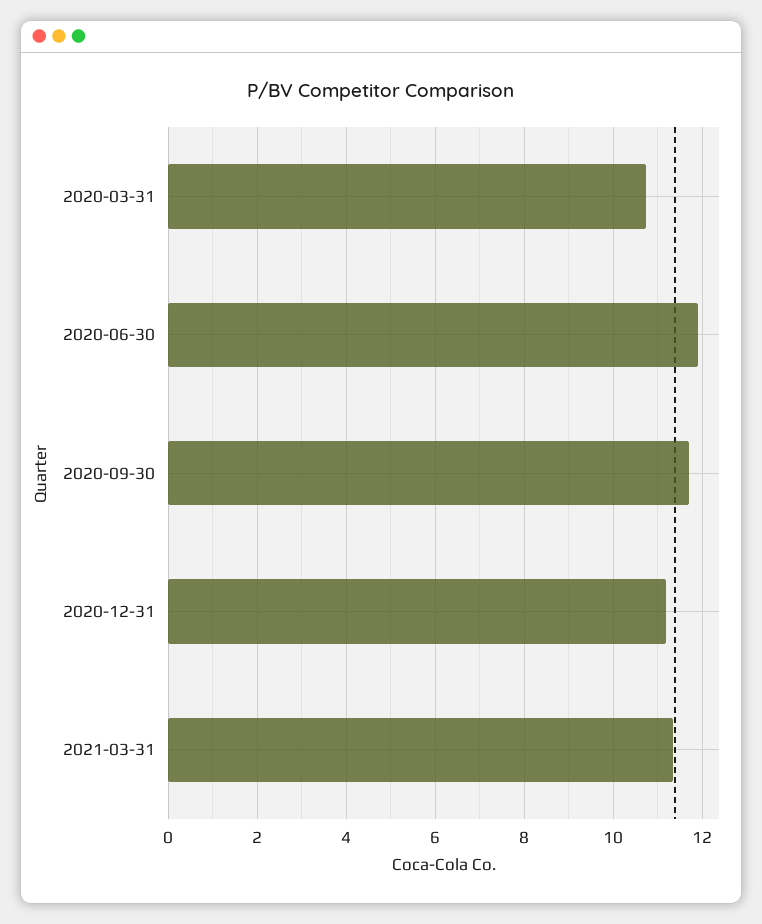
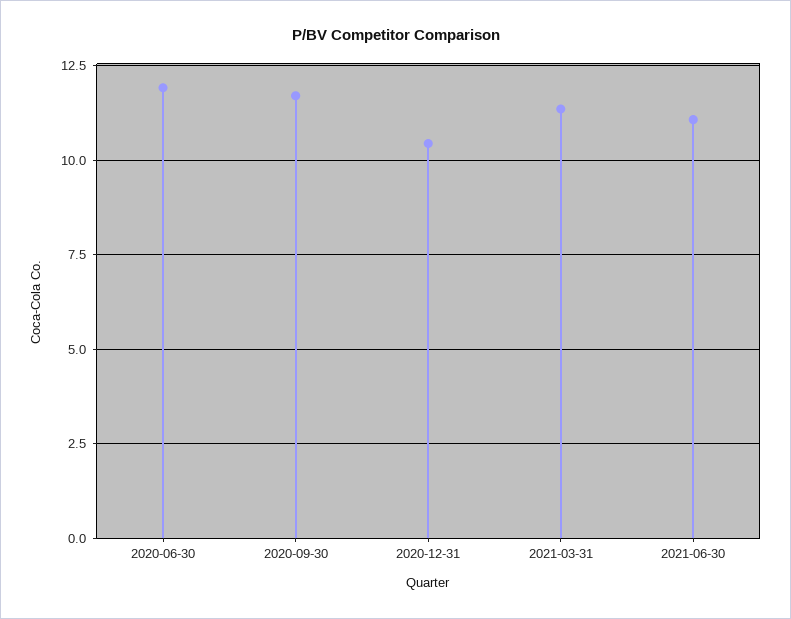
2020-03-31: 10.8 -> none
2020-12-31: 11.2 -> 10.5
2021-06-30: none -> 11

